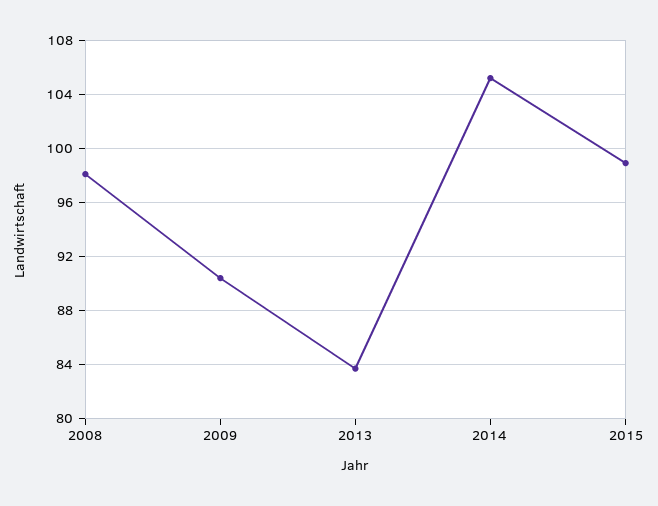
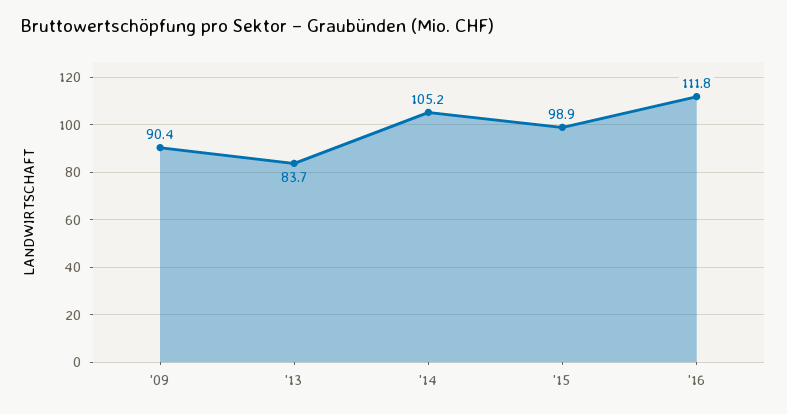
2008: 98 -> none
'16: none -> 111.8

